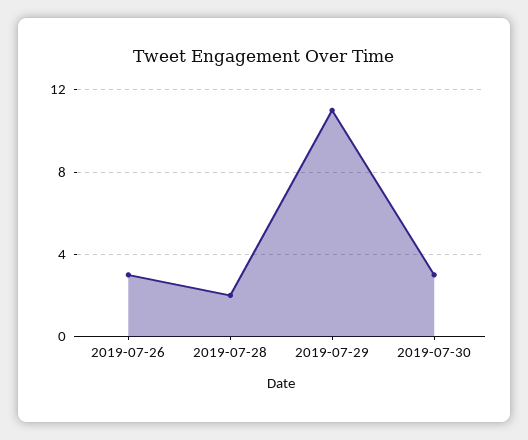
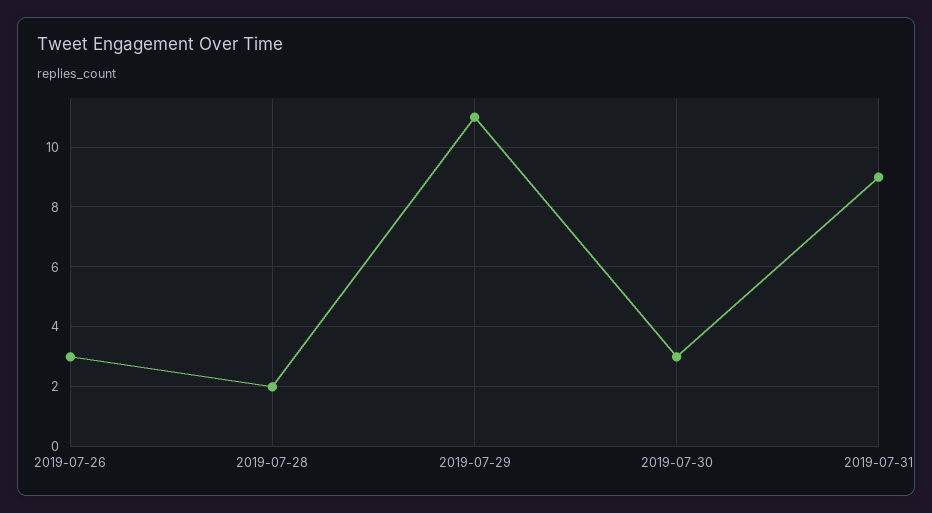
2019-07-31: none -> 9

